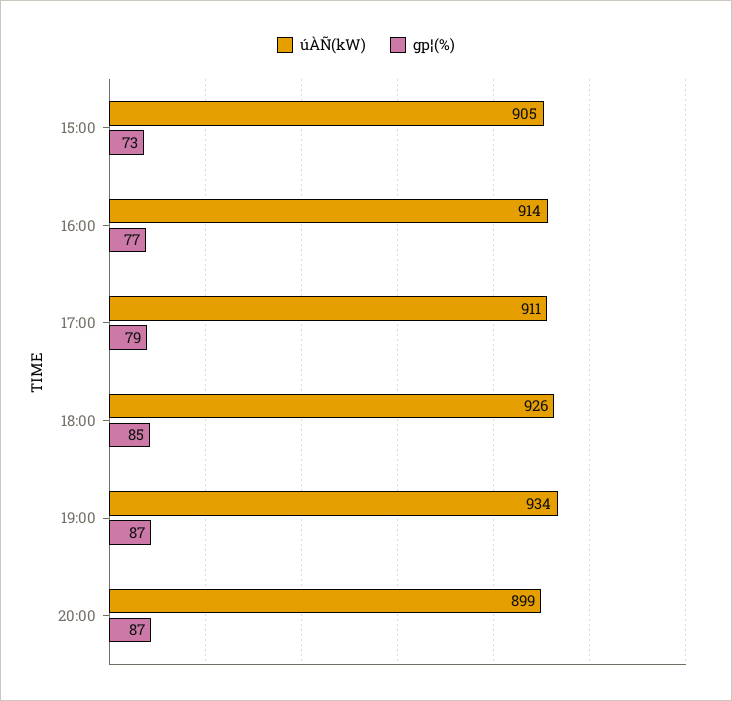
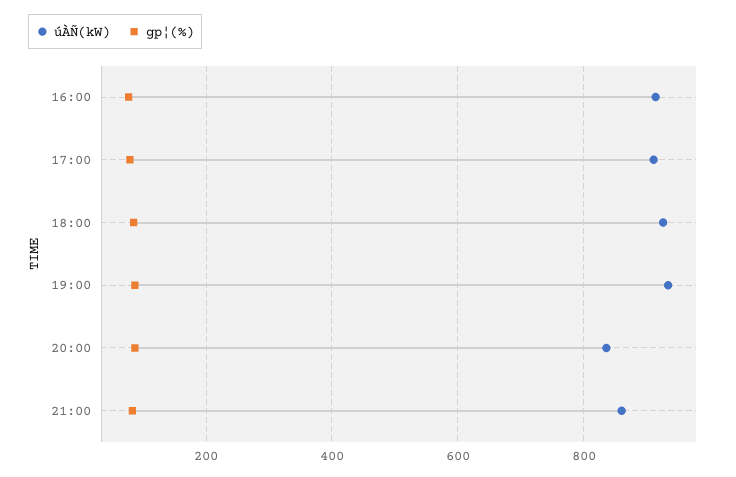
úÀÑ(kW), 15:00: 905 -> none
gp¦(%), 15:00: 73 -> none
úÀÑ(kW), 20:00: 899 -> 840
úÀÑ(kW), 21:00: none -> 860
gp¦(%), 21:00: none -> 80

